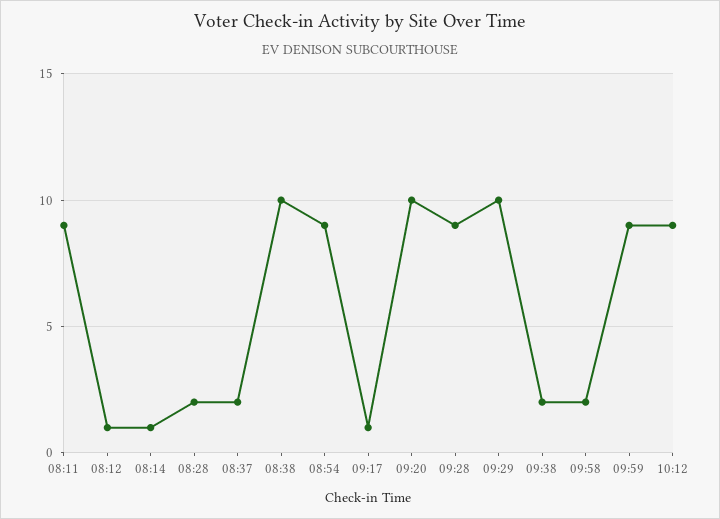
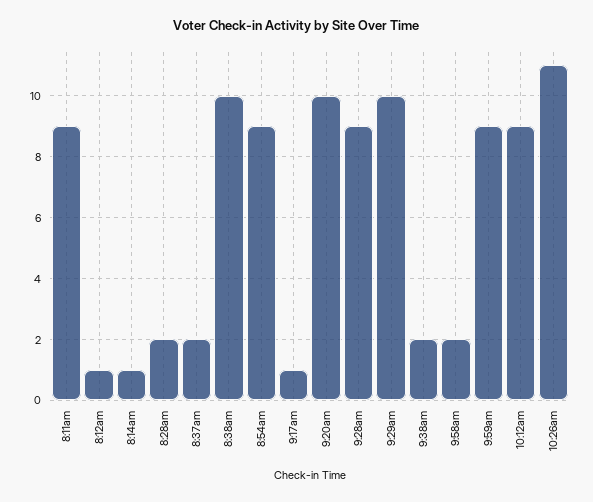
10:26am: none -> 11

